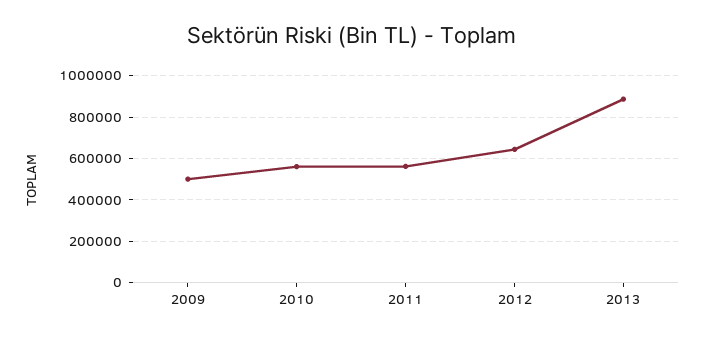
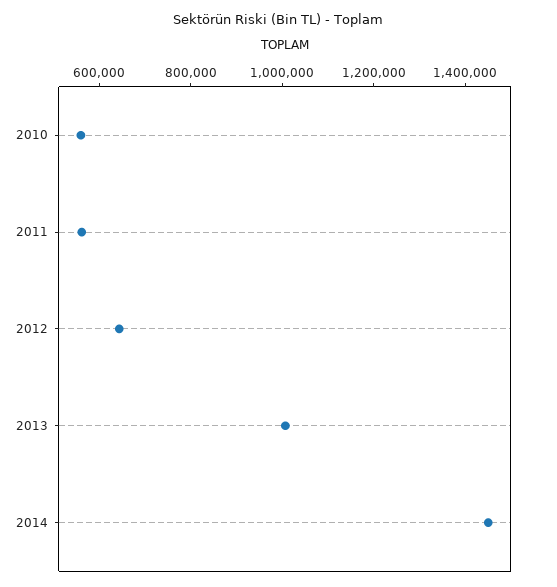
2009: 500000 -> none
2013: 900000 -> 1000000
2014: none -> 1450000

